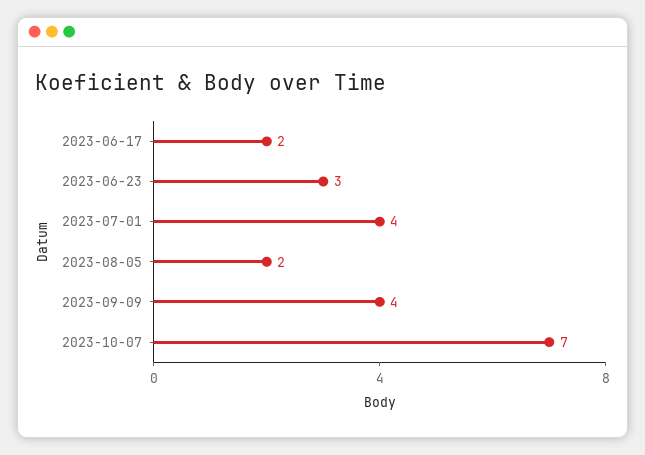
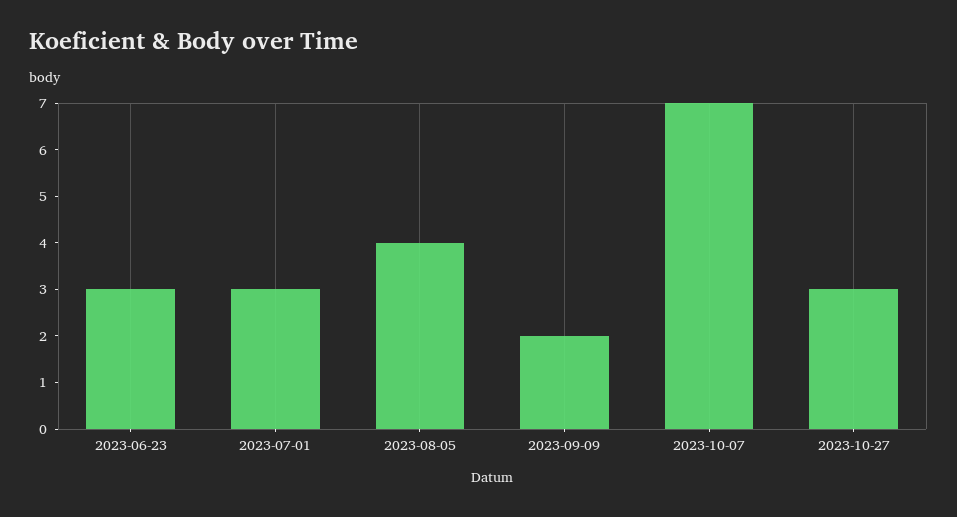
2023-06-17: 2 -> none
2023-07-01: 4 -> 3
2023-08-05: 2 -> 4
2023-09-09: 4 -> 2
2023-10-27: none -> 3

